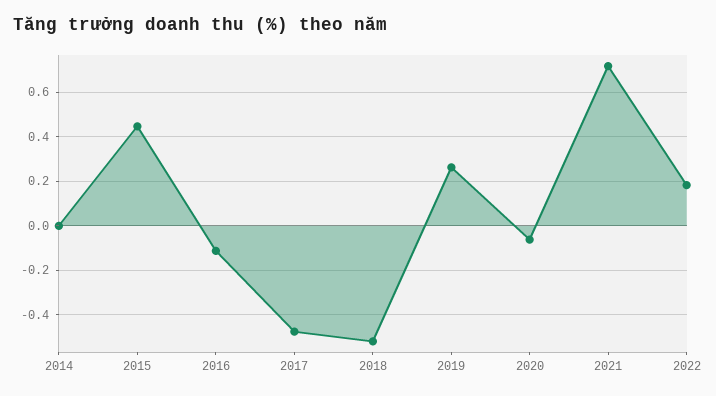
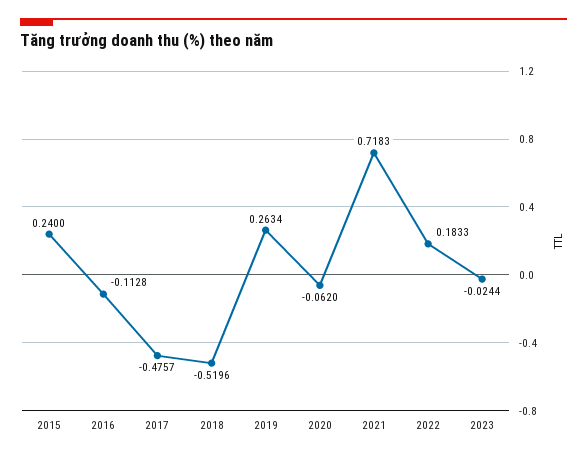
2014: 0 -> none
2015: 0.45 -> 0.24
2023: none -> -0.0244

